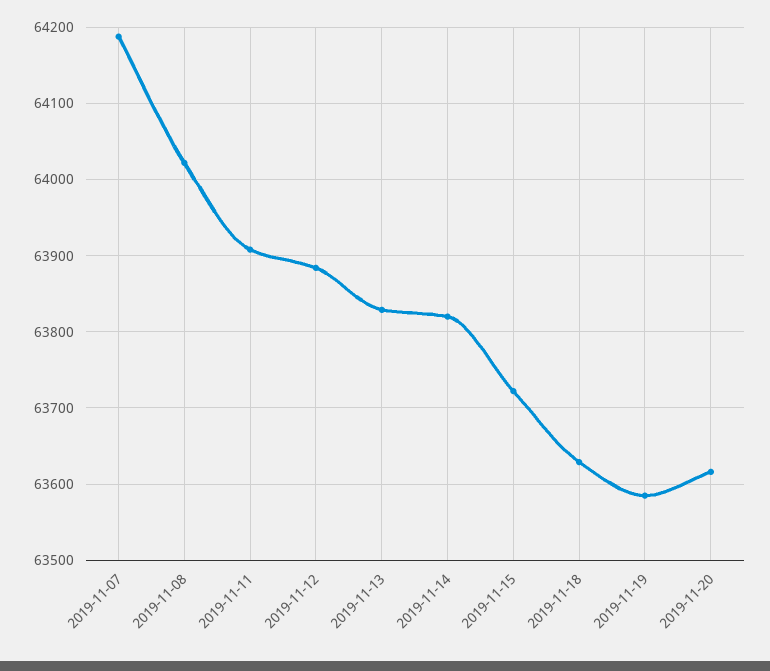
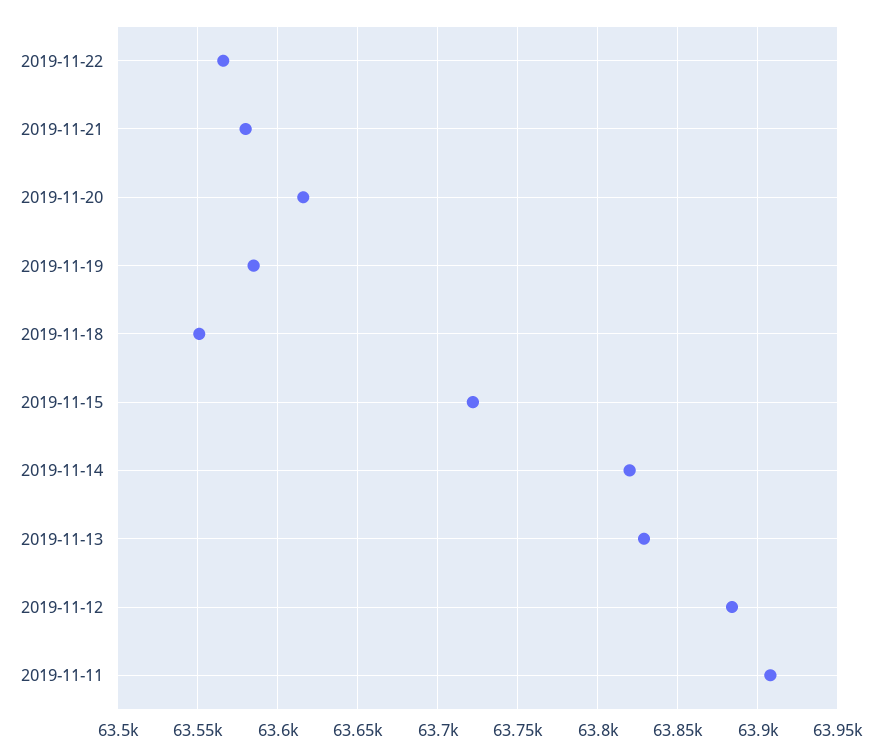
2019-11-07: 64190 -> none
2019-11-08: 64020 -> none
2019-11-18: 63630 -> 63550
2019-11-22: none -> 63565
2019-11-21: none -> 63580

